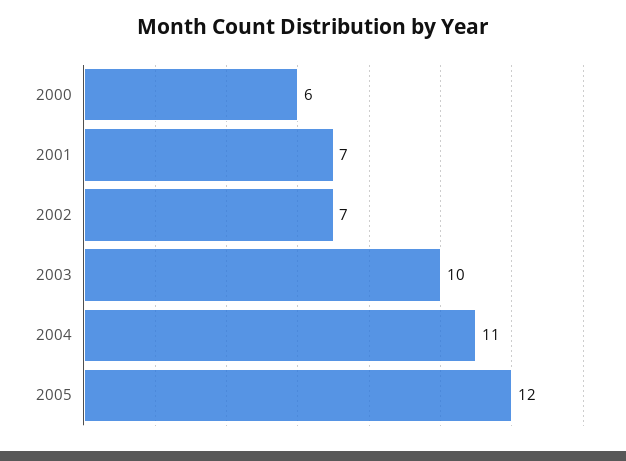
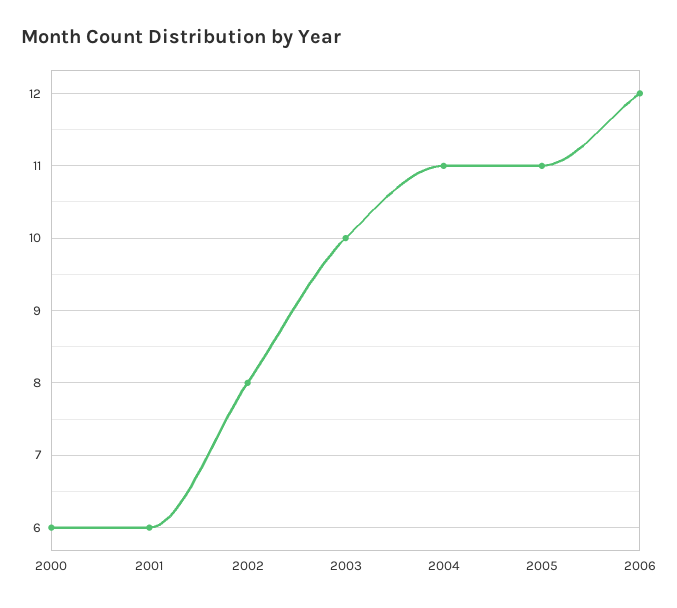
2001: 7 -> 6
2002: 7 -> 8
2005: 12 -> 11
2006: none -> 12

